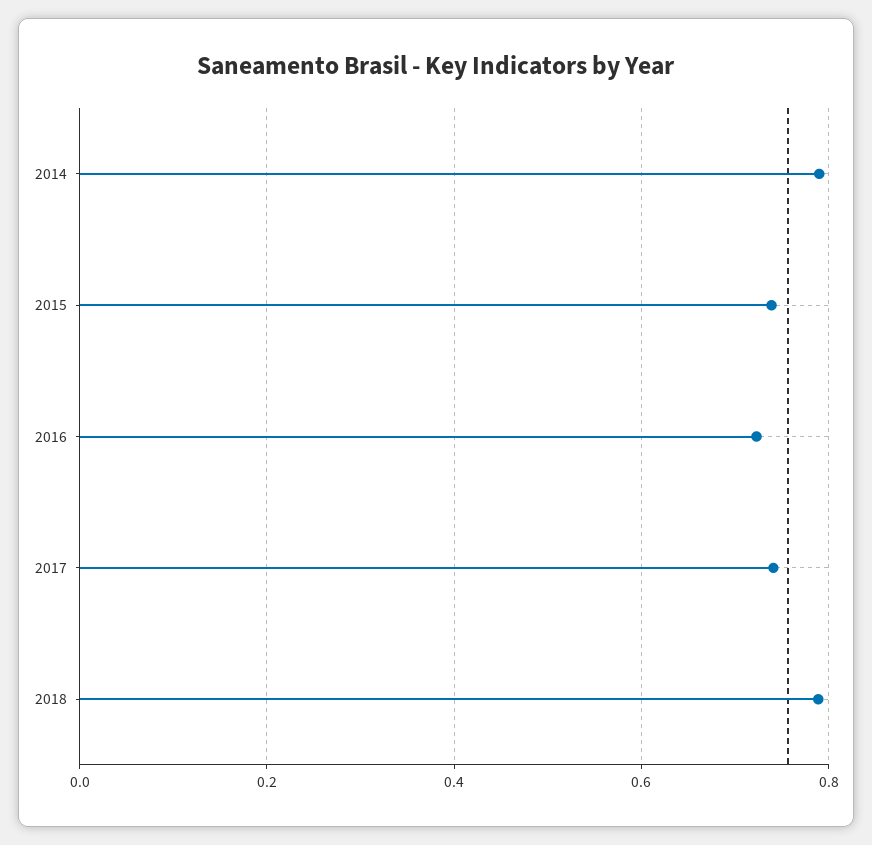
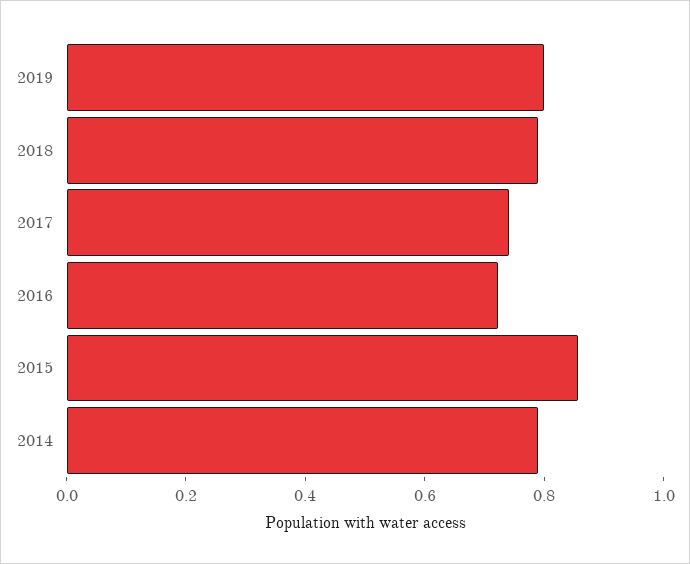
2015: 0.74 -> 0.85
2019: none -> 0.8

